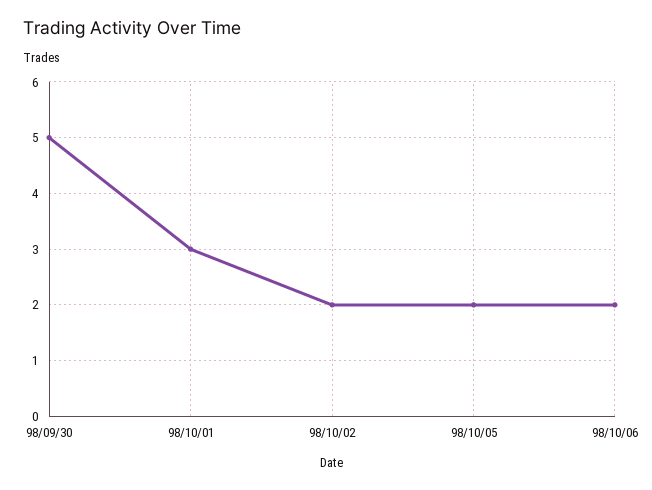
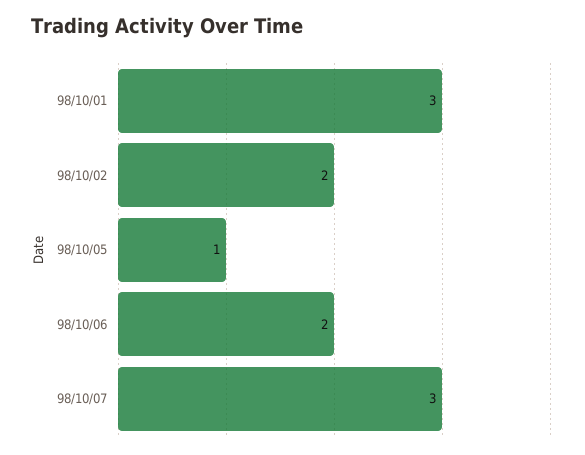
98/09/30: 5 -> none
98/10/05: 2 -> 1
98/10/07: none -> 3

